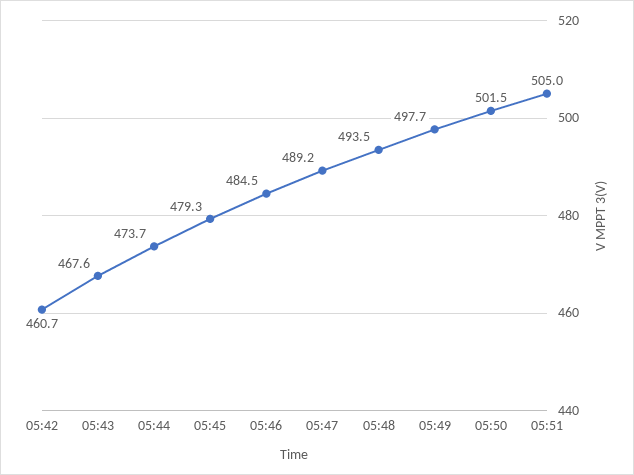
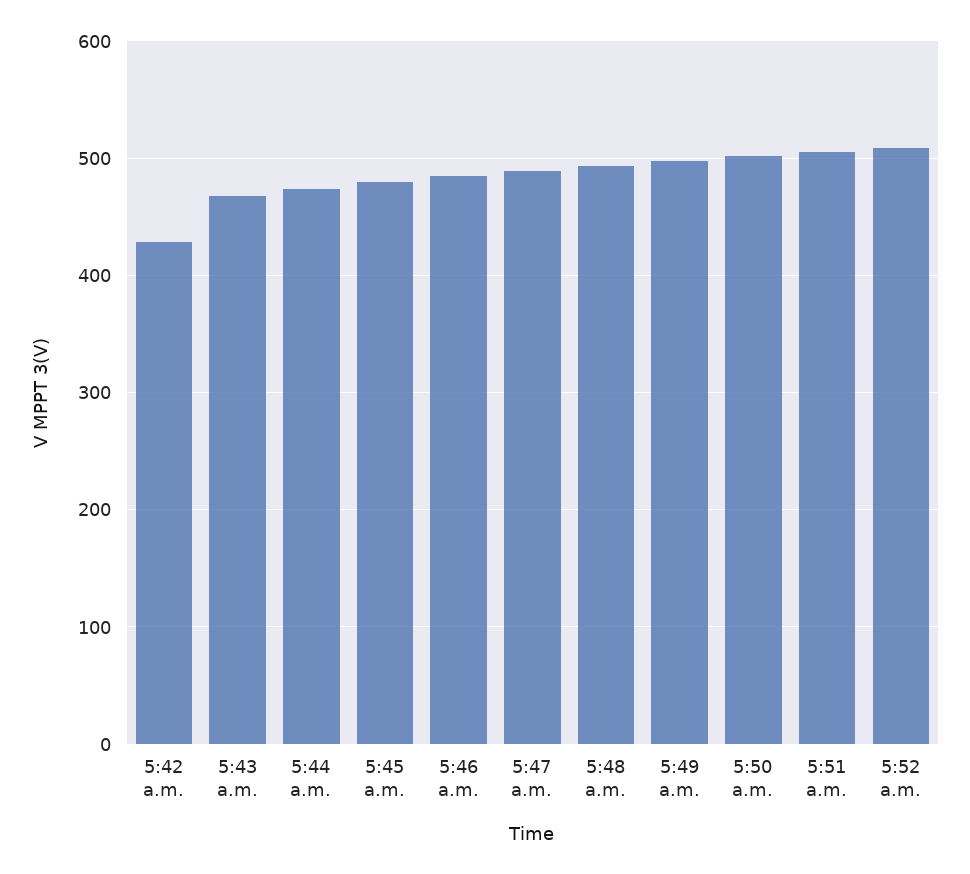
05:42: 460.7 -> 430
5:52 a.m.: none -> 510

